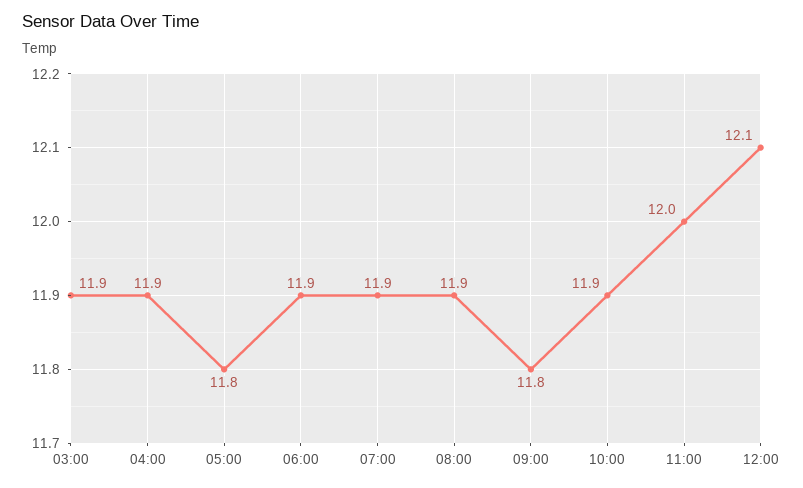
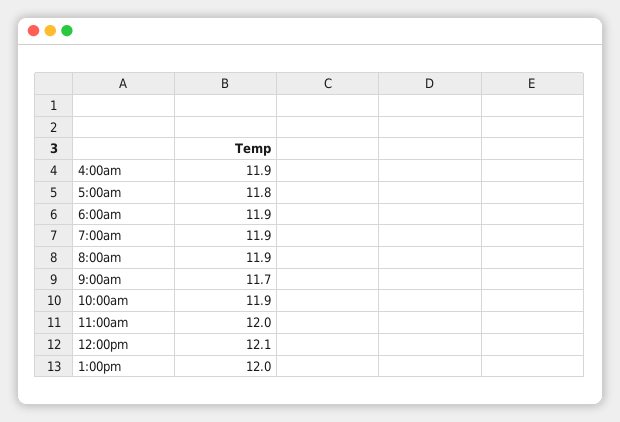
03:00: 11.9 -> none
09:00: 11.8 -> 11.7
1:00pm: none -> 12

